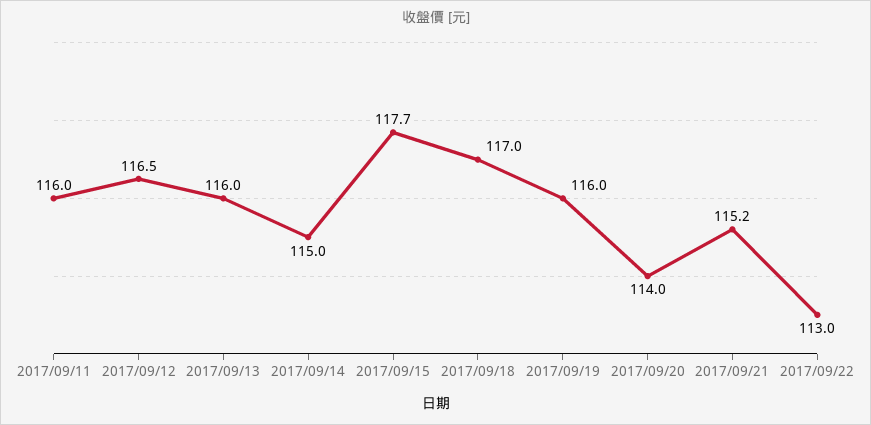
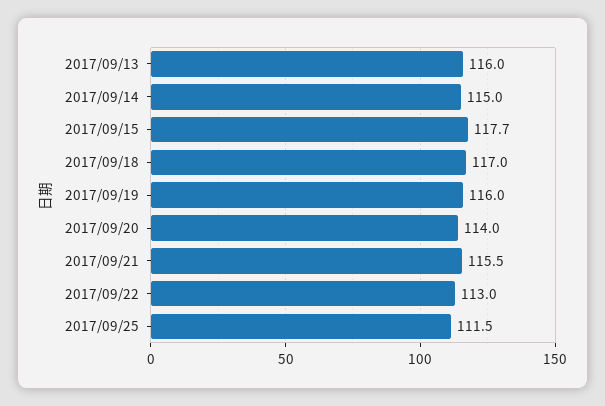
2017/09/11: 116 -> none
2017/09/12: 116.5 -> none
2017/09/21: 115.2 -> 115.5
2017/09/25: none -> 111.5

